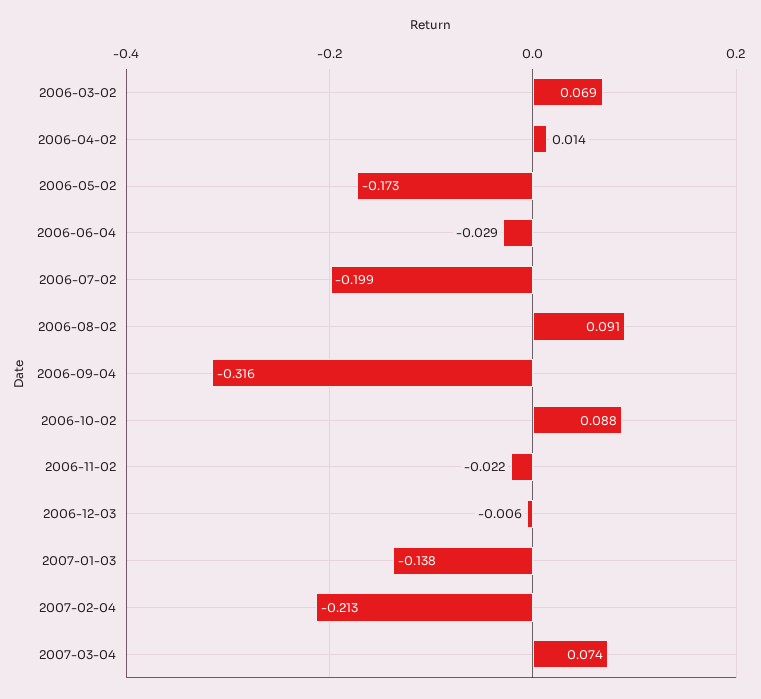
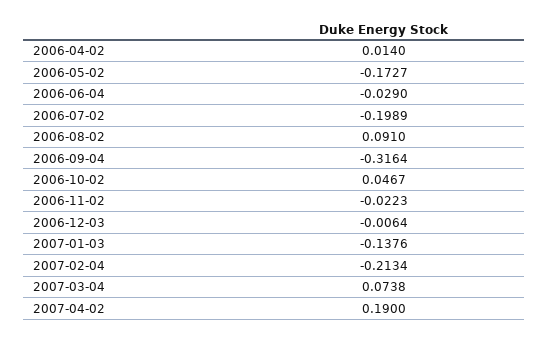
2006-03-02: 0.069 -> none
2006-10-02: 0.088 -> 0.0467
2007-04-02: none -> 0.19

